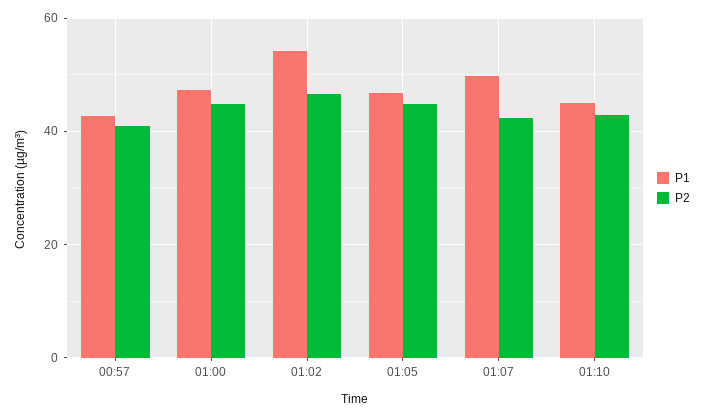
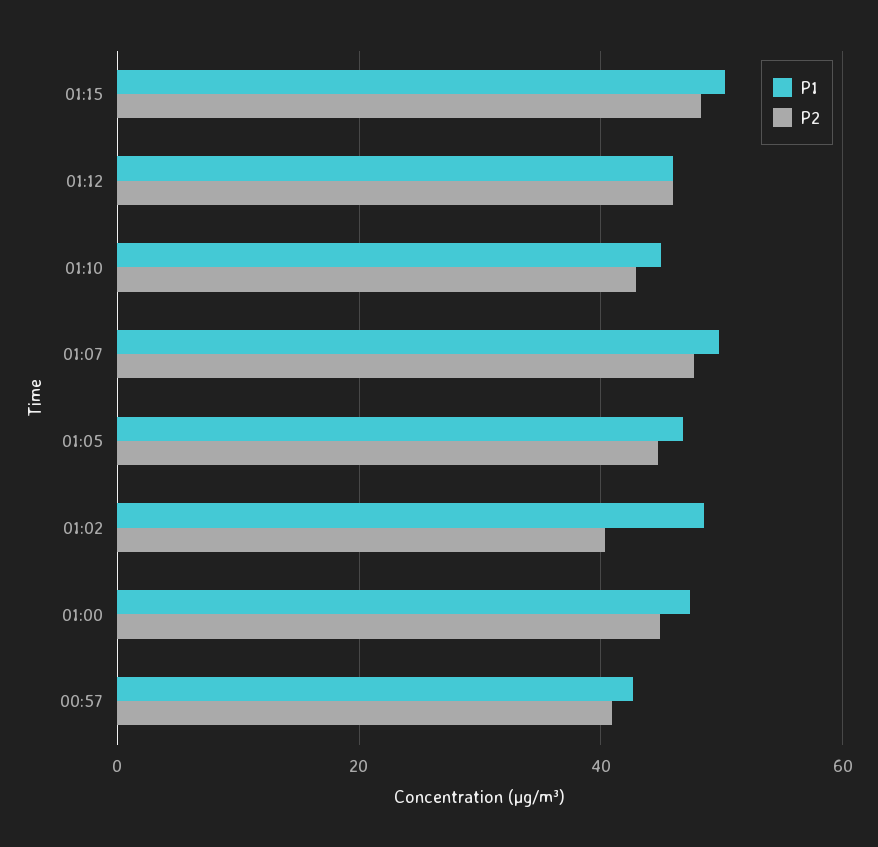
P1, 01:02: 54 -> 48
P2, 01:02: 46 -> 40
P2, 01:07: 42 -> 48
P1, 01:15: none -> 50
P2, 01:15: none -> 48
P1, 01:12: none -> 46
P2, 01:12: none -> 46

